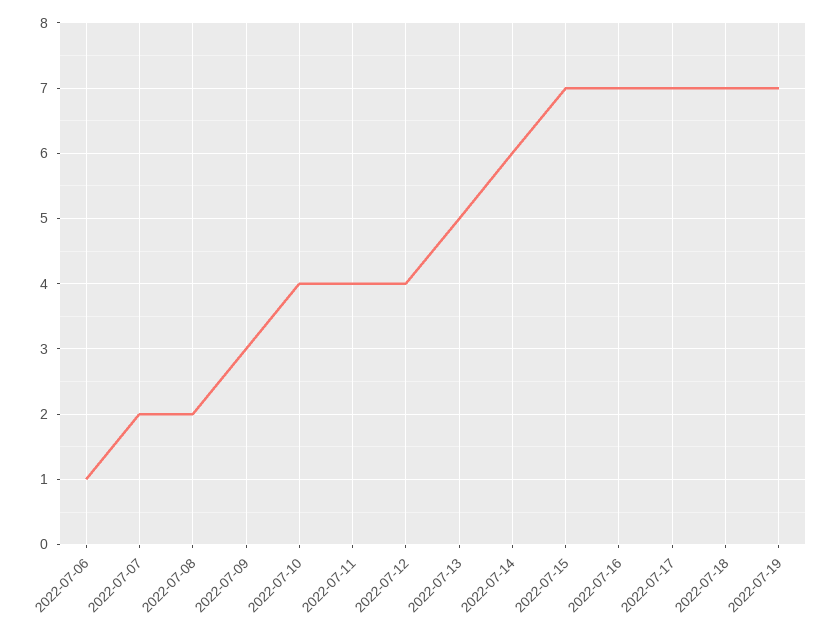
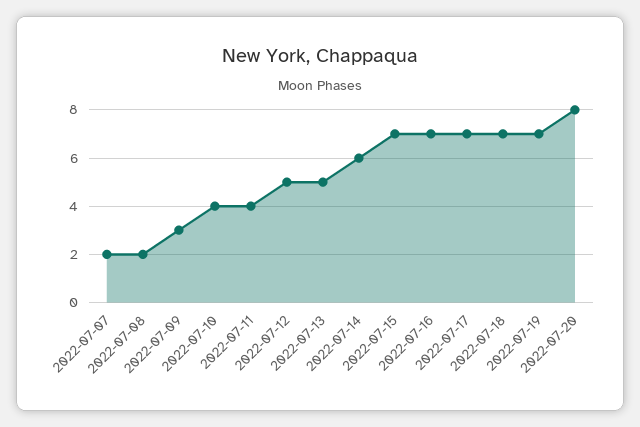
2022-07-06: 1 -> none
2022-07-12: 4 -> 5
2022-07-20: none -> 8

